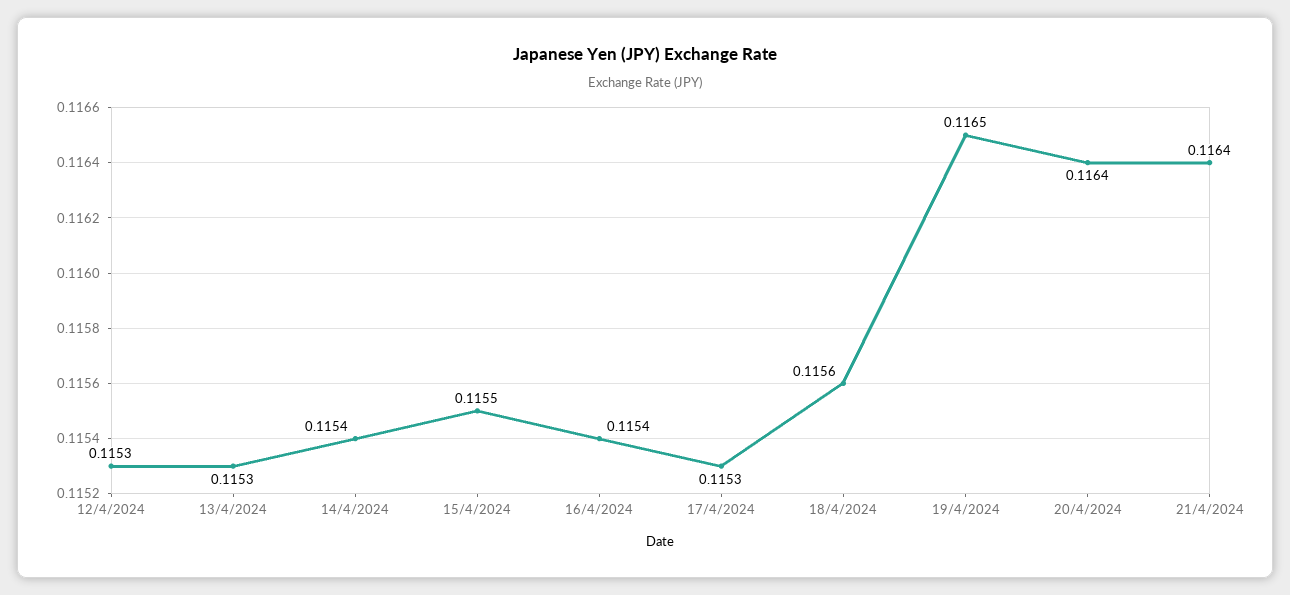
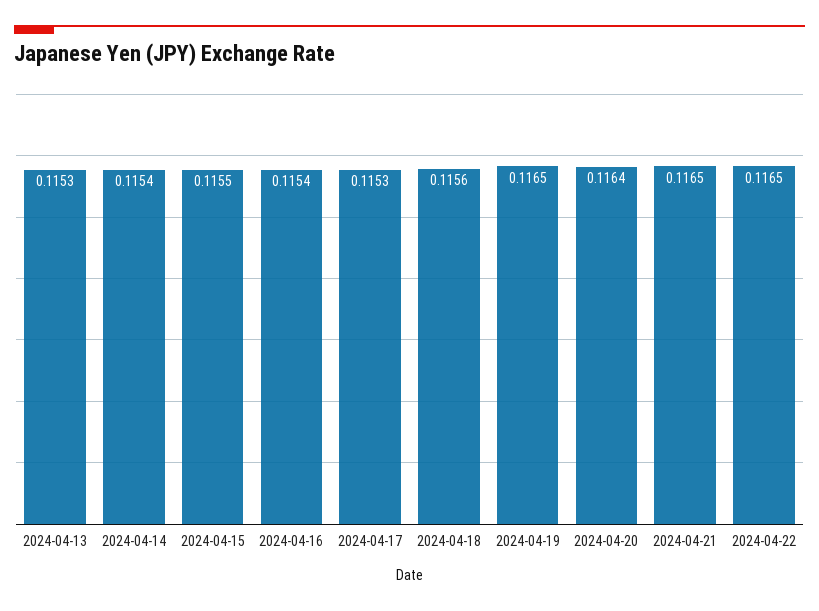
12/4/2024: 0.1153 -> none
21/4/2024: 0.1164 -> 0.1165
2024-04-22: none -> 0.1165

